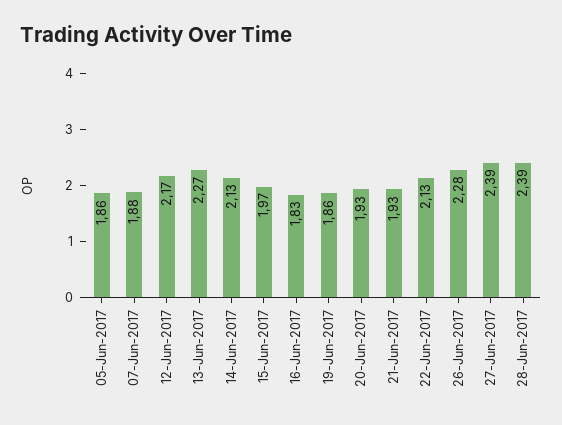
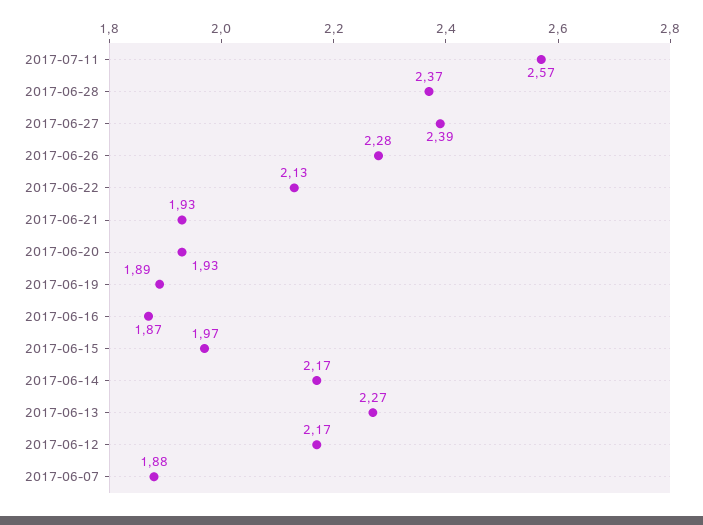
05-Jun-2017: 1.86 -> none
14-Jun-2017: 2.13 -> 2.17
16-Jun-2017: 1.83 -> 1.87
19-Jun-2017: 1.86 -> 1.89
28-Jun-2017: 2.39 -> 2.37
2017-07-11: none -> 2.57

